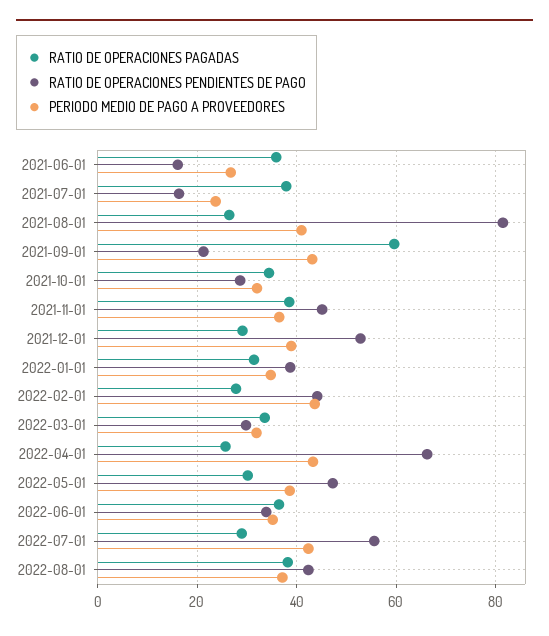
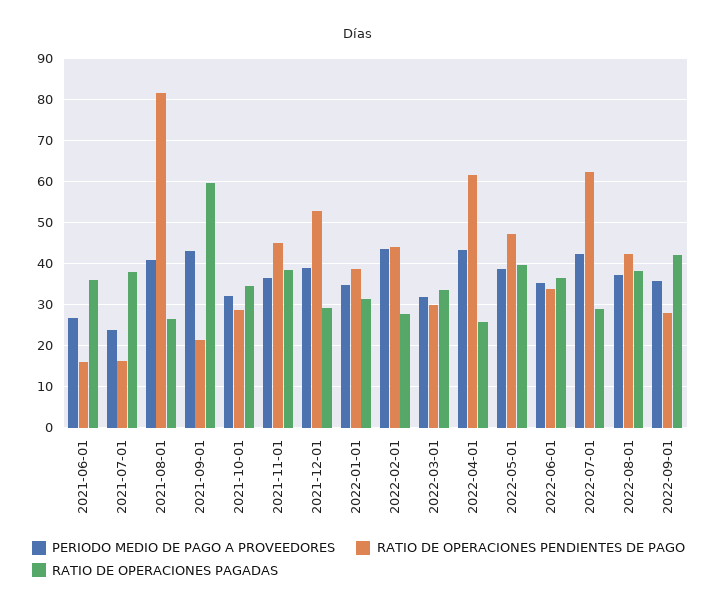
RATIO DE OPERACIONES PENDIENTES DE PAGO, 2022-04-01: 66 -> 62
RATIO DE OPERACIONES PAGADAS, 2022-05-01: 30 -> 40
RATIO DE OPERACIONES PENDIENTES DE PAGO, 2022-07-01: 56 -> 62
PERIODO MEDIO DE PAGO A PROVEEDORES, 2022-09-01: none -> 36
RATIO DE OPERACIONES PENDIENTES DE PAGO, 2022-09-01: none -> 28
RATIO DE OPERACIONES PAGADAS, 2022-09-01: none -> 42

